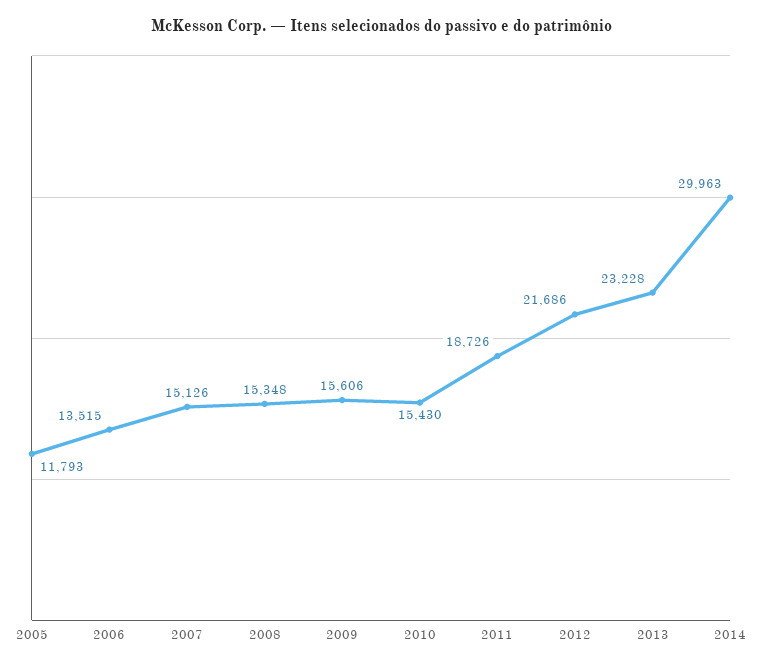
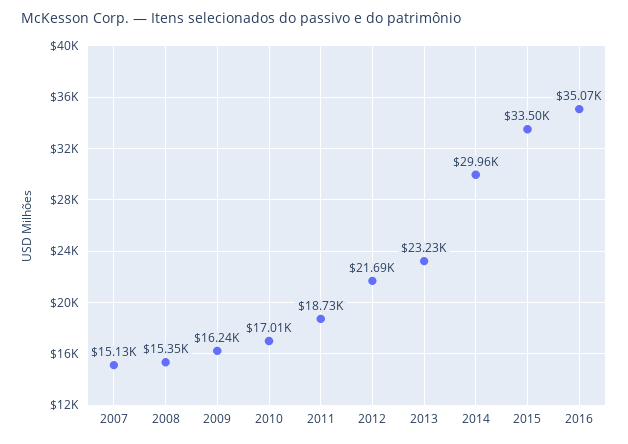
2005: 11793 -> none
2006: 13515 -> none
2009: 15606 -> 16240
2010: 15430 -> 17010
2015: none -> 33500
2016: none -> 35070

